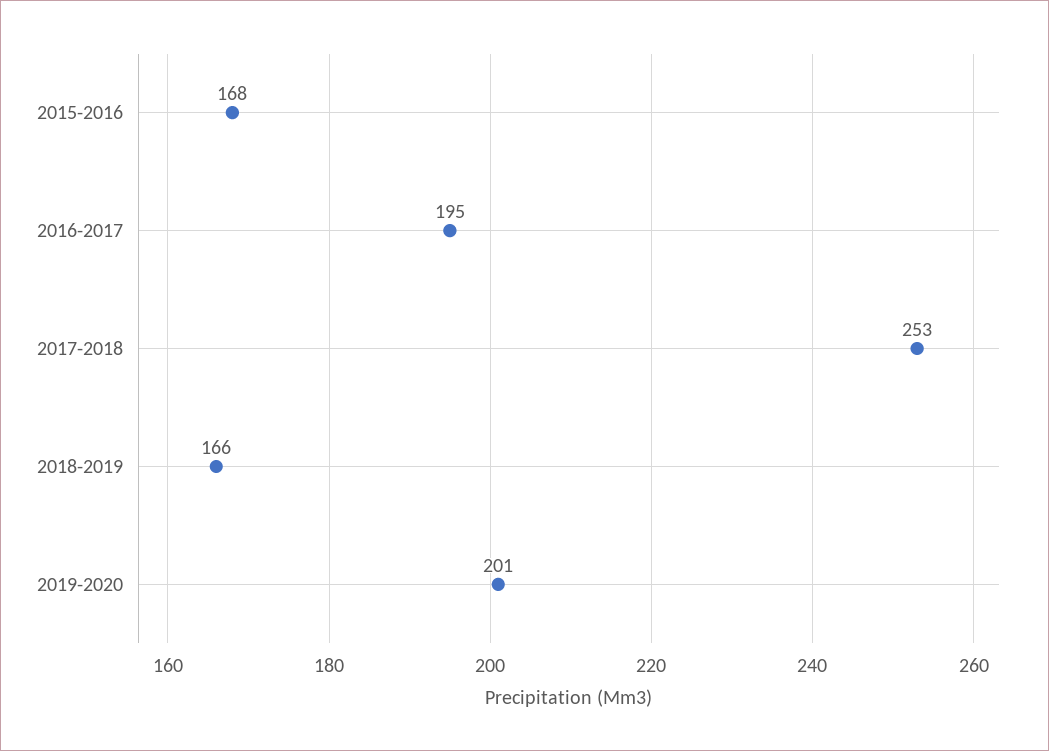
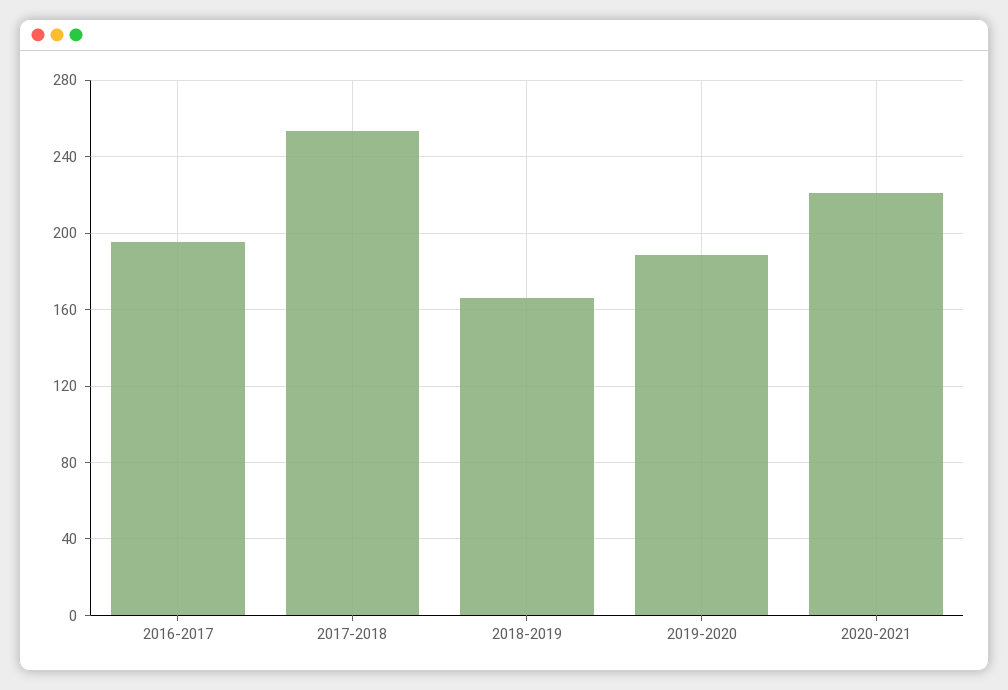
2015-2016: 168 -> none
2019-2020: 201 -> 190
2020-2021: none -> 220

